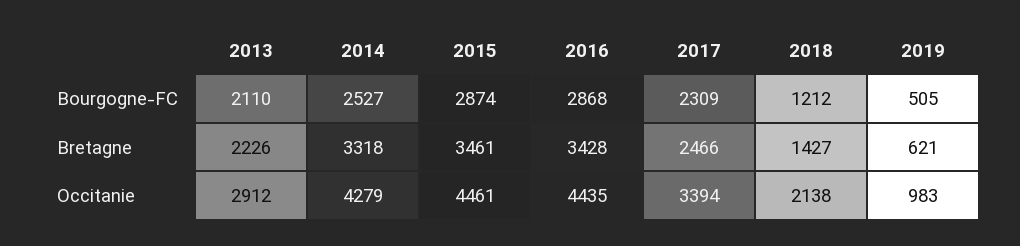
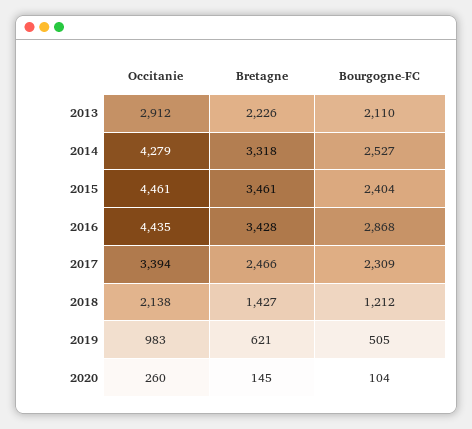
2015, Bourgogne-FC: 2874 -> 2404
2020, Occitanie: none -> 260
2020, Bretagne: none -> 145
2020, Bourgogne-FC: none -> 104

